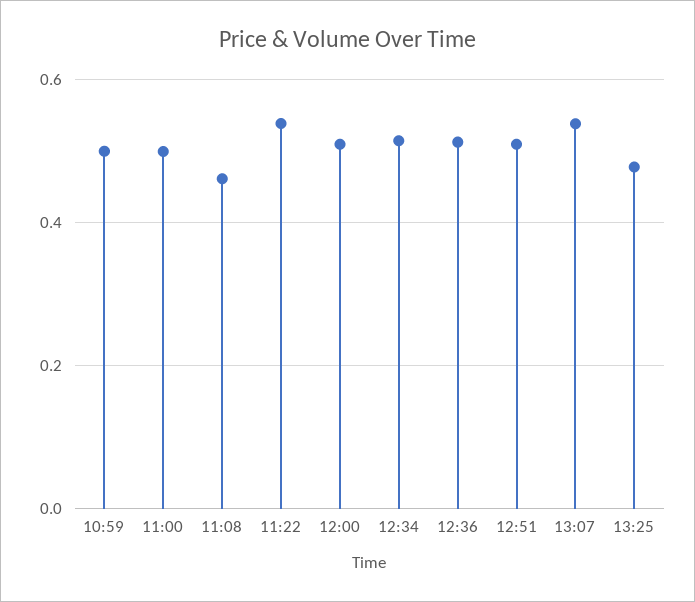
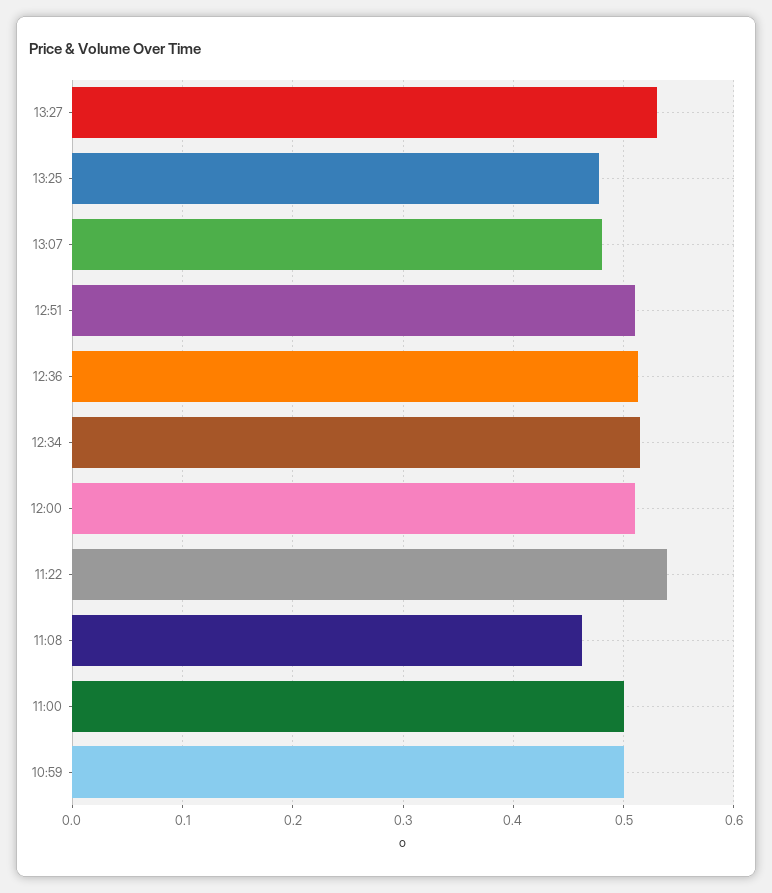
13:07: 0.54 -> 0.48
13:27: none -> 0.53

